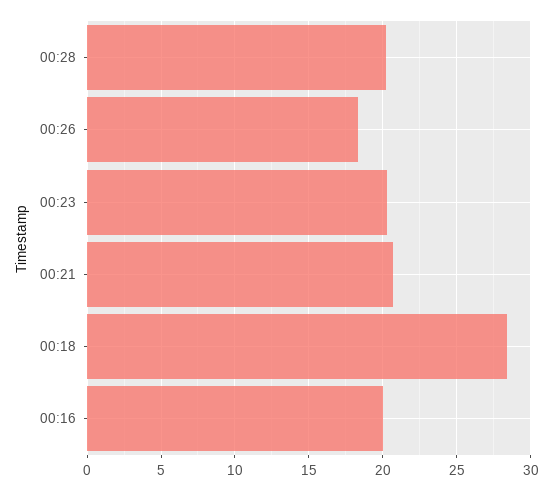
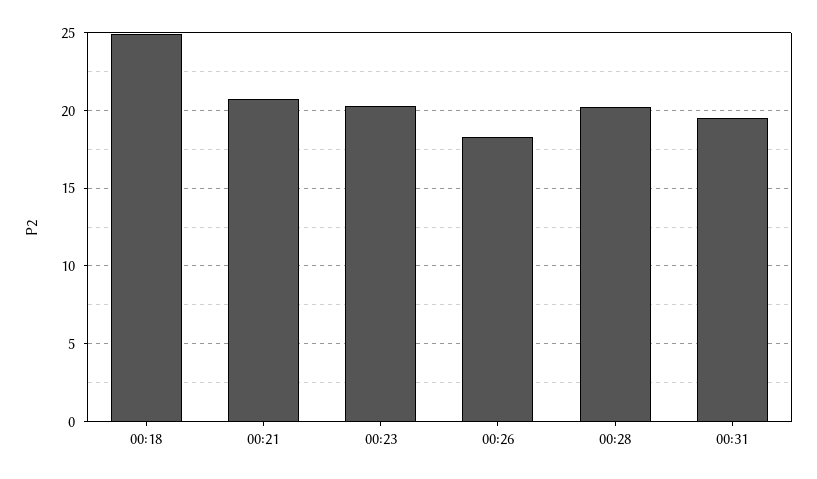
00:18: 28.5 -> 25
00:16: 20 -> none
00:31: none -> 19.5

